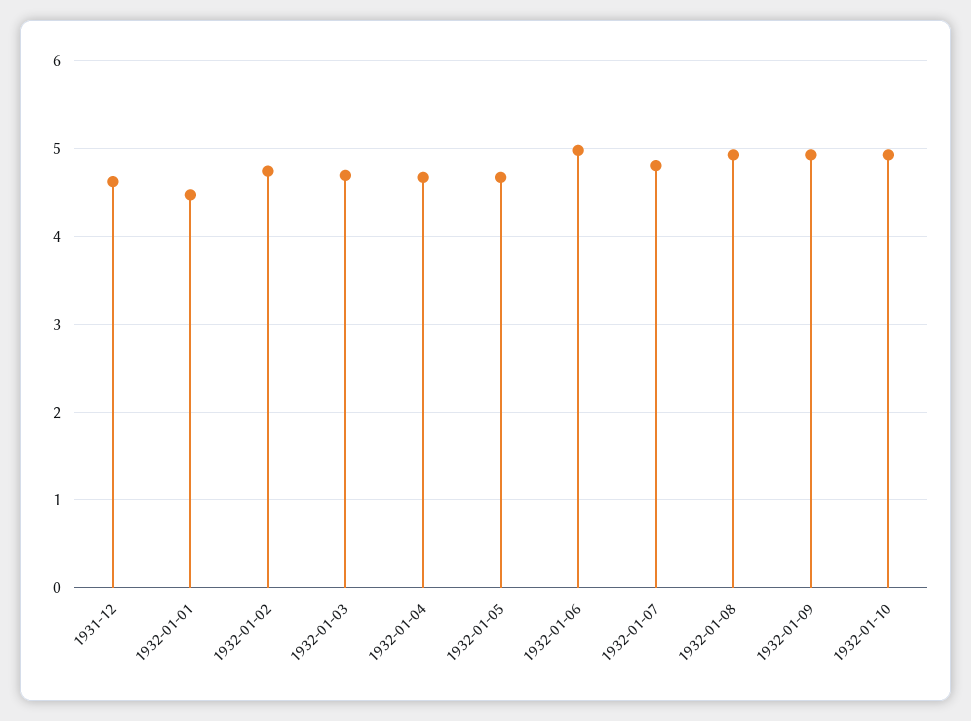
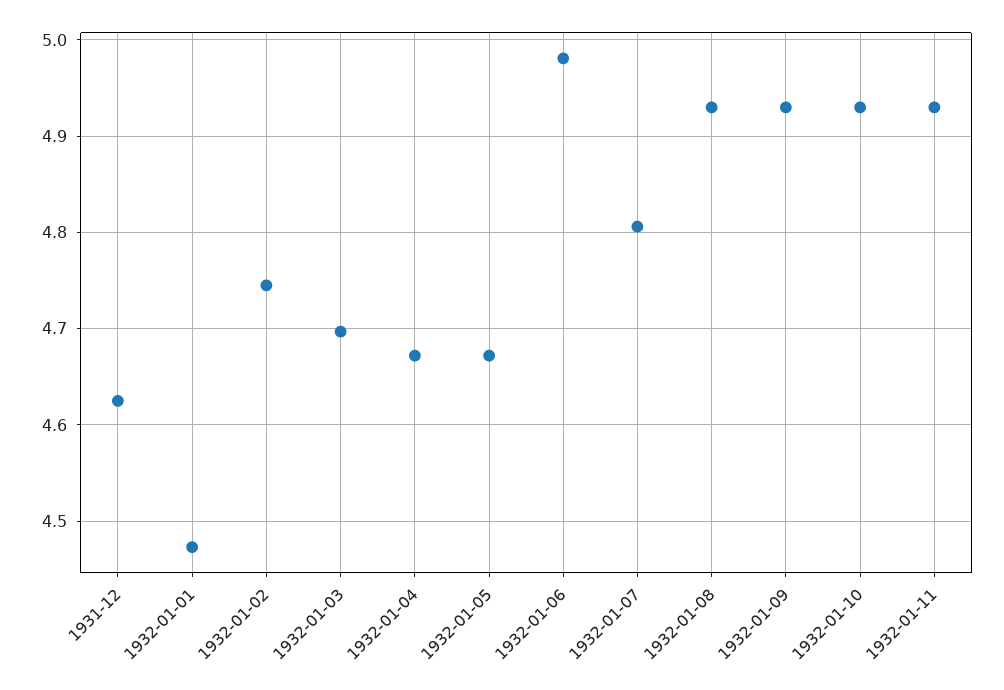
1932-01-11: none -> 4.93

